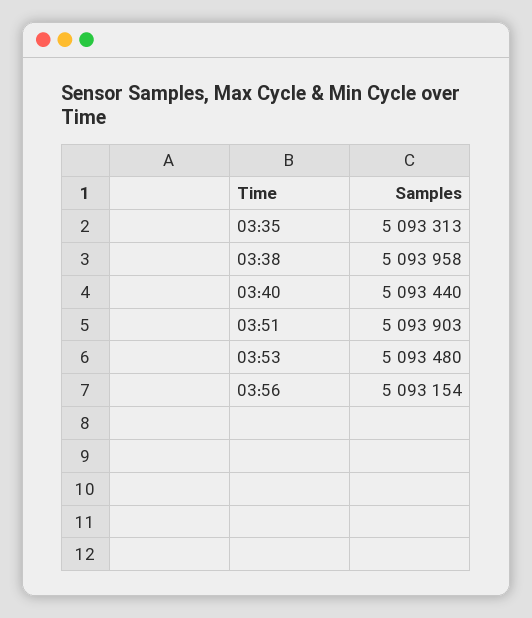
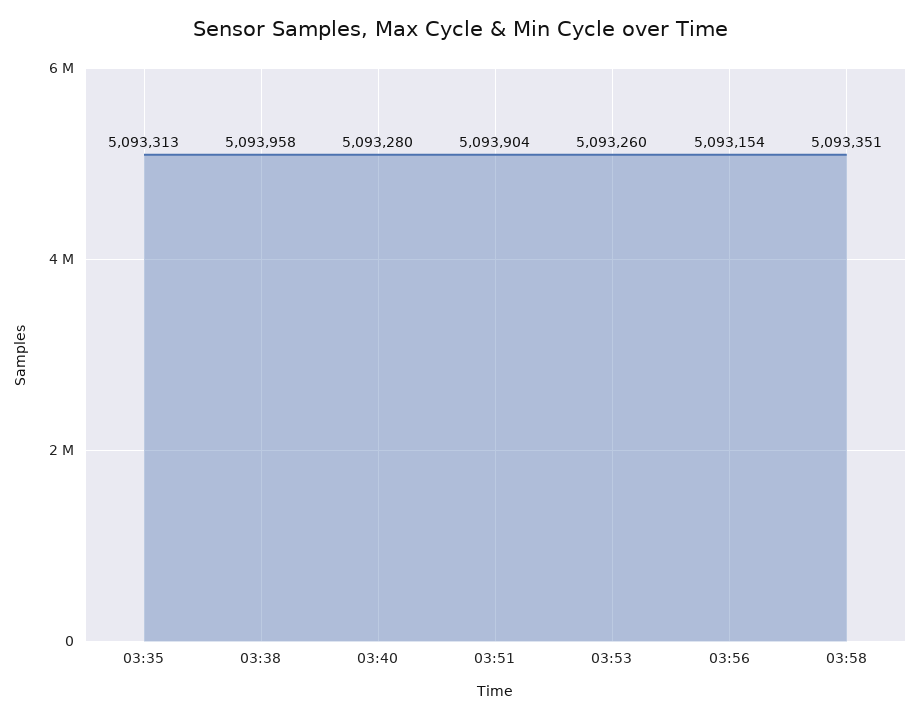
03:40: 5093440 -> 5093280
03:51: 5093903 -> 5093904
03:53: 5093480 -> 5093260
03:58: none -> 5093351

